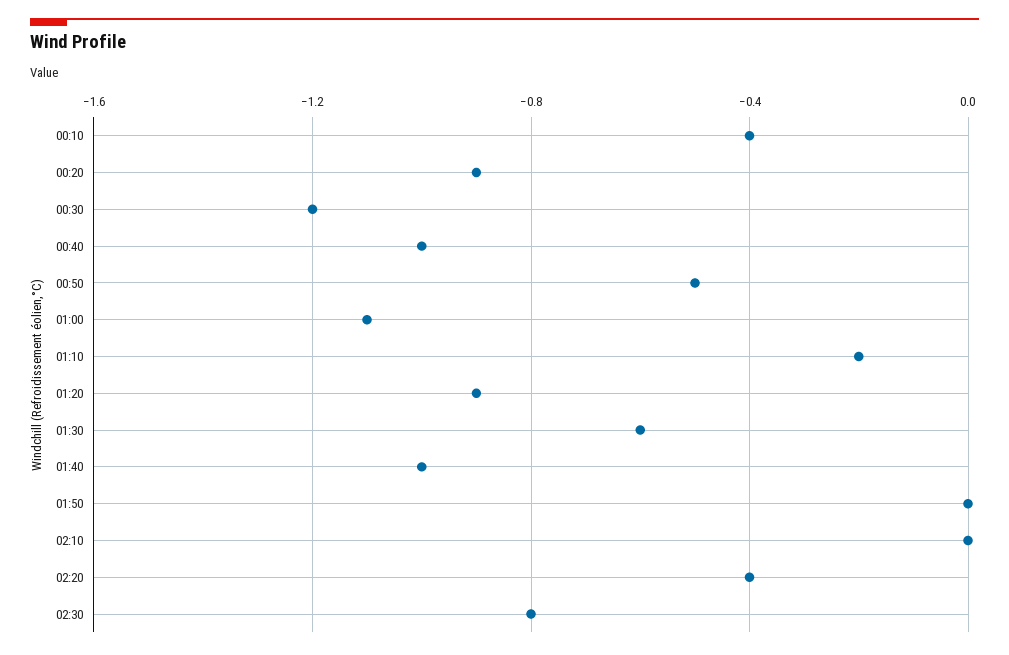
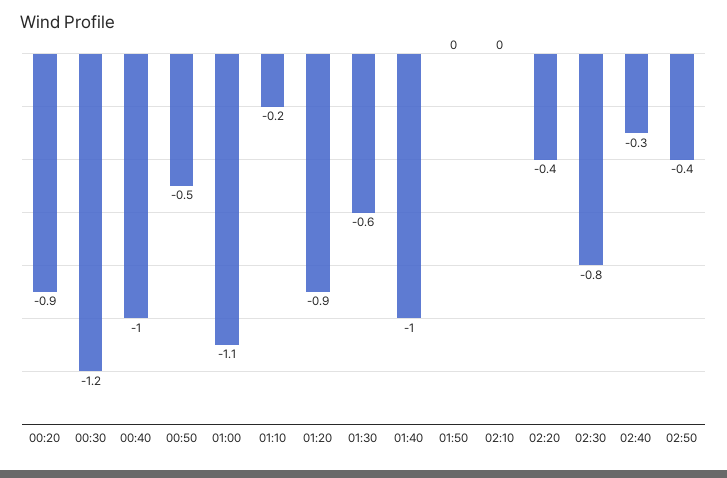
00:10: -0.4 -> none
02:40: none -> -0.3
02:50: none -> -0.4

